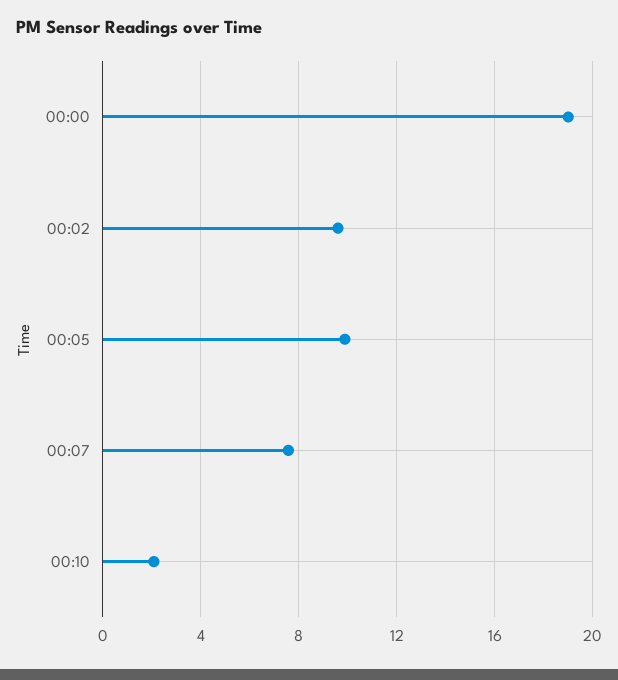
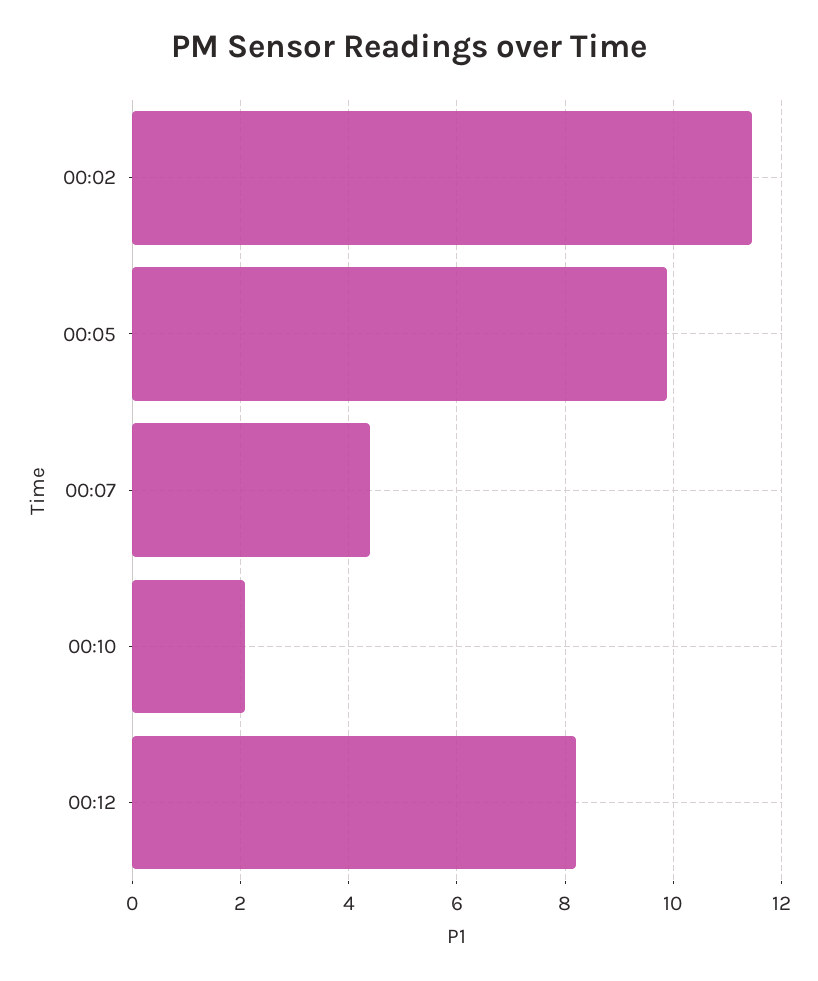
00:00: 19 -> none
00:02: 9.5 -> 11.4
00:07: 7.5 -> 4.4
00:12: none -> 8.2

